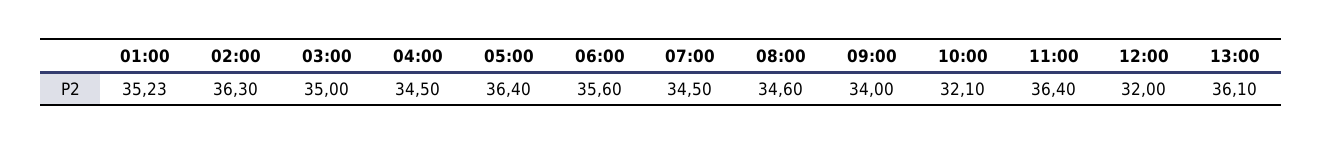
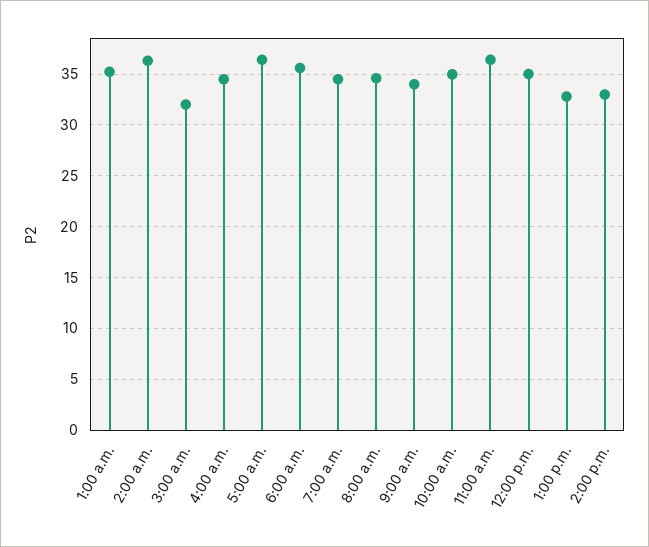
03:00: 35 -> 32
10:00: 32.1 -> 35
12:00: 32 -> 35
13:00: 36.1 -> 33
2:00 p.m.: none -> 33

